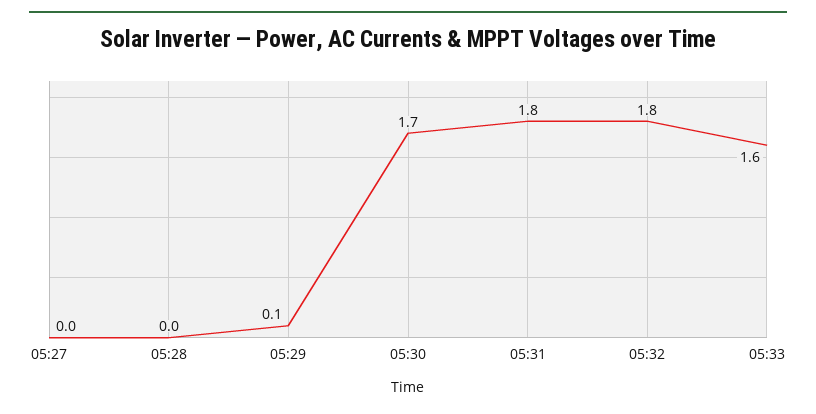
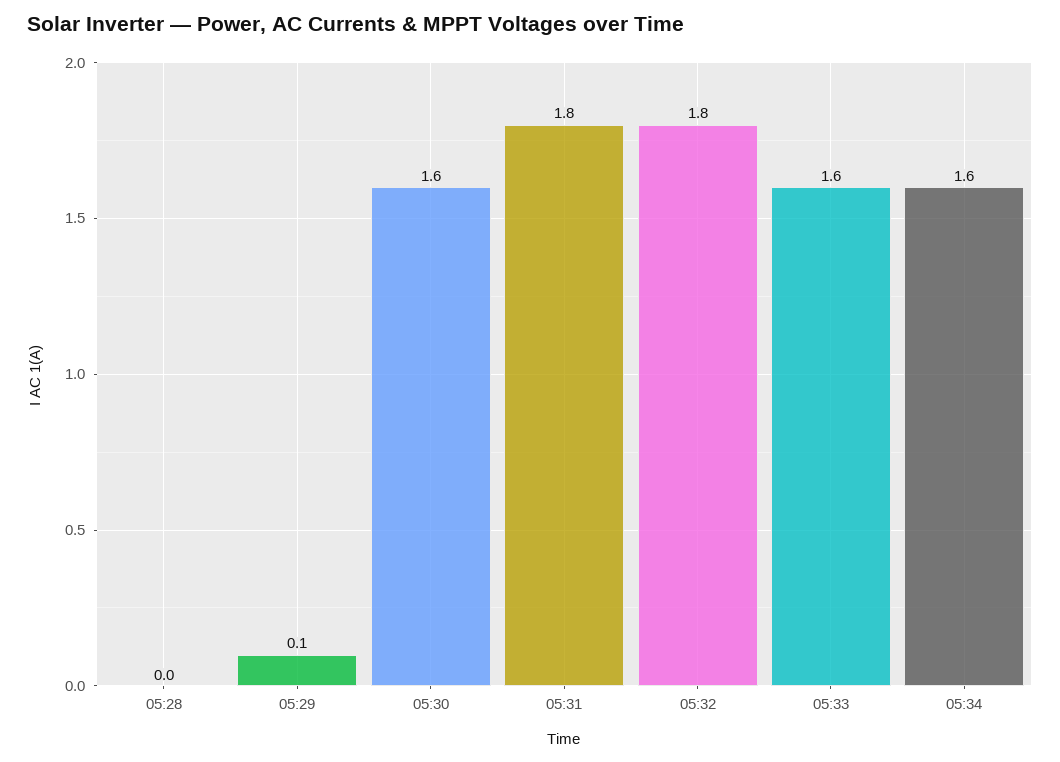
05:27: 0 -> none
05:30: 1.7 -> 1.6
05:34: none -> 1.6

